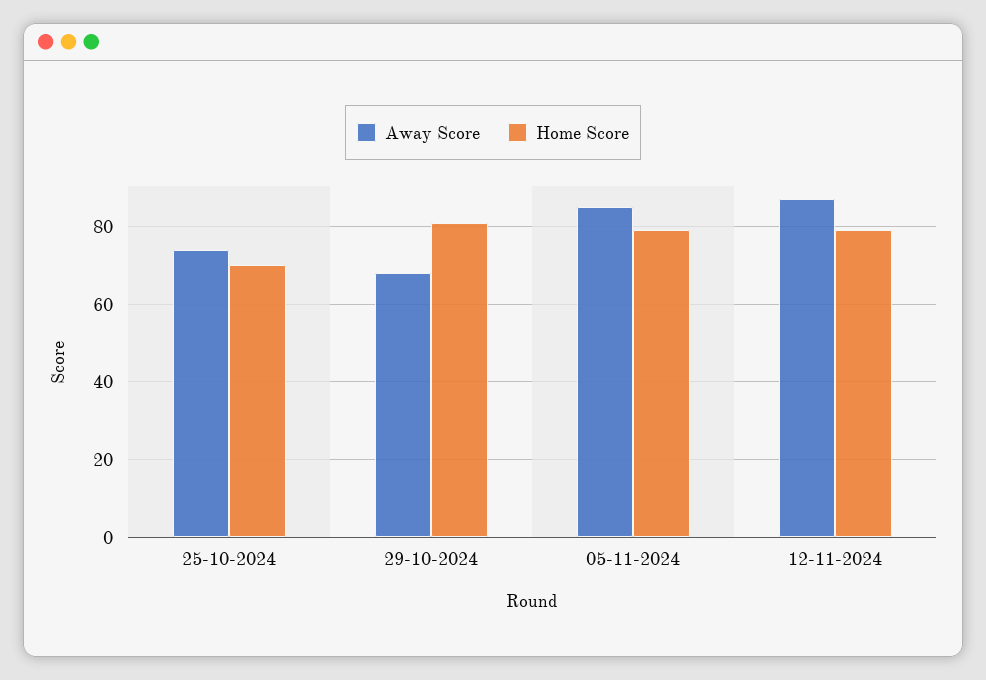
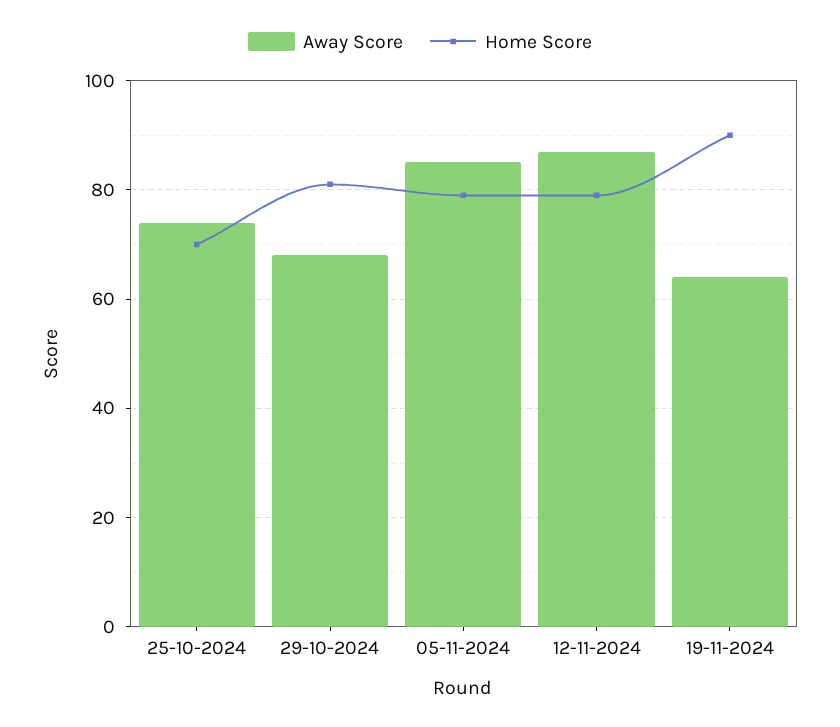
Away Score, 19-11-2024: none -> 65
Home Score, 19-11-2024: none -> 90

